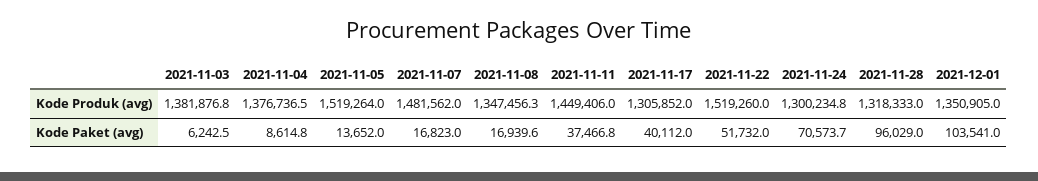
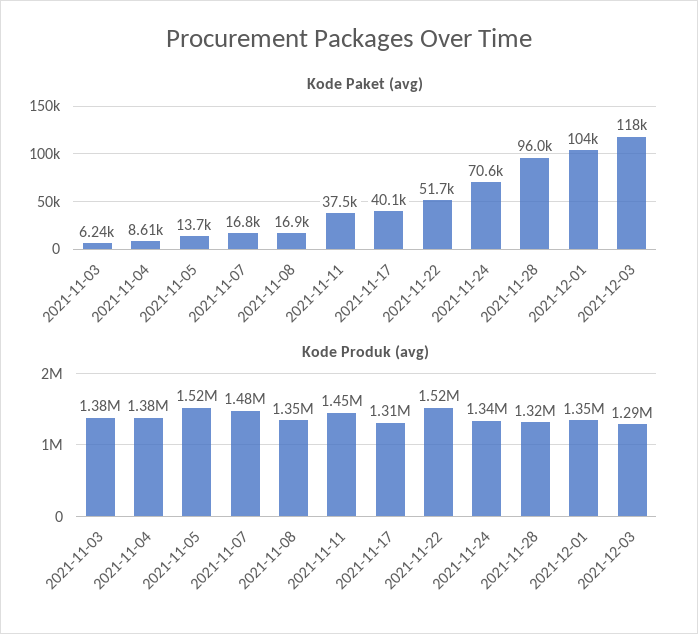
Kode Produk (avg), 2021-11-24: 1300234.8 -> 1340000
Kode Paket (avg), 2021-12-03: none -> 118000
Kode Produk (avg), 2021-12-03: none -> 1290000

